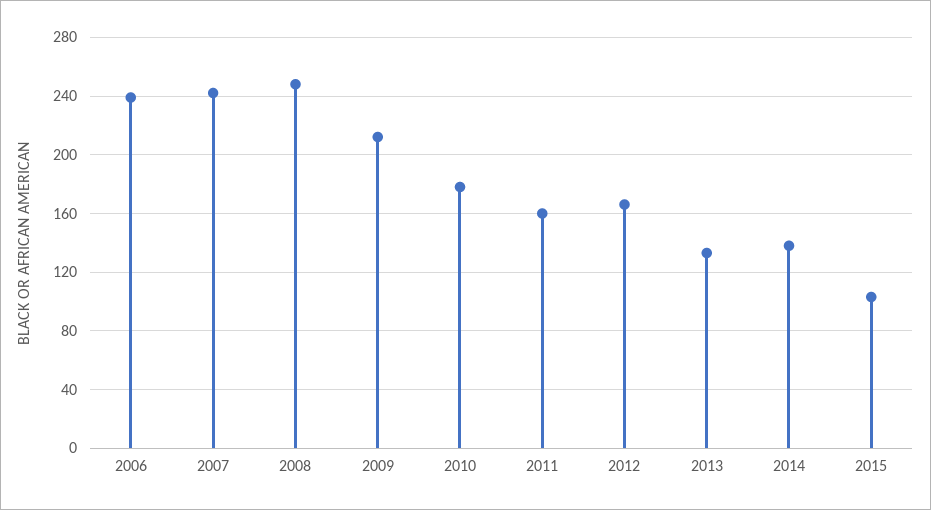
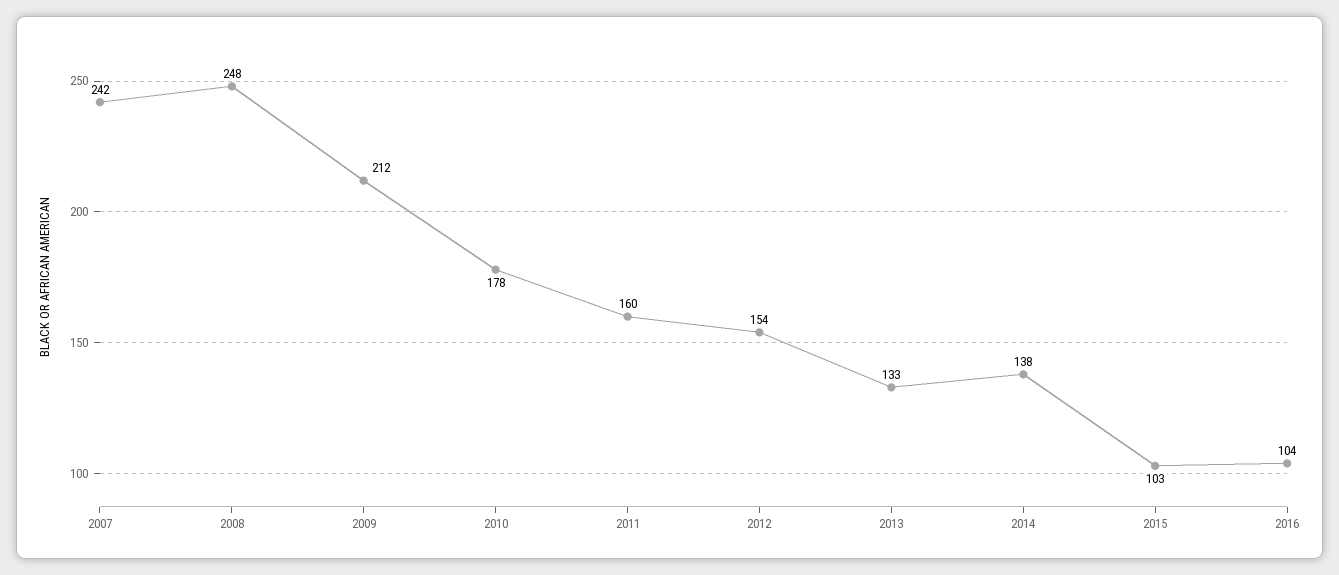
2006: 240 -> none
2012: 165 -> 154
2016: none -> 104

